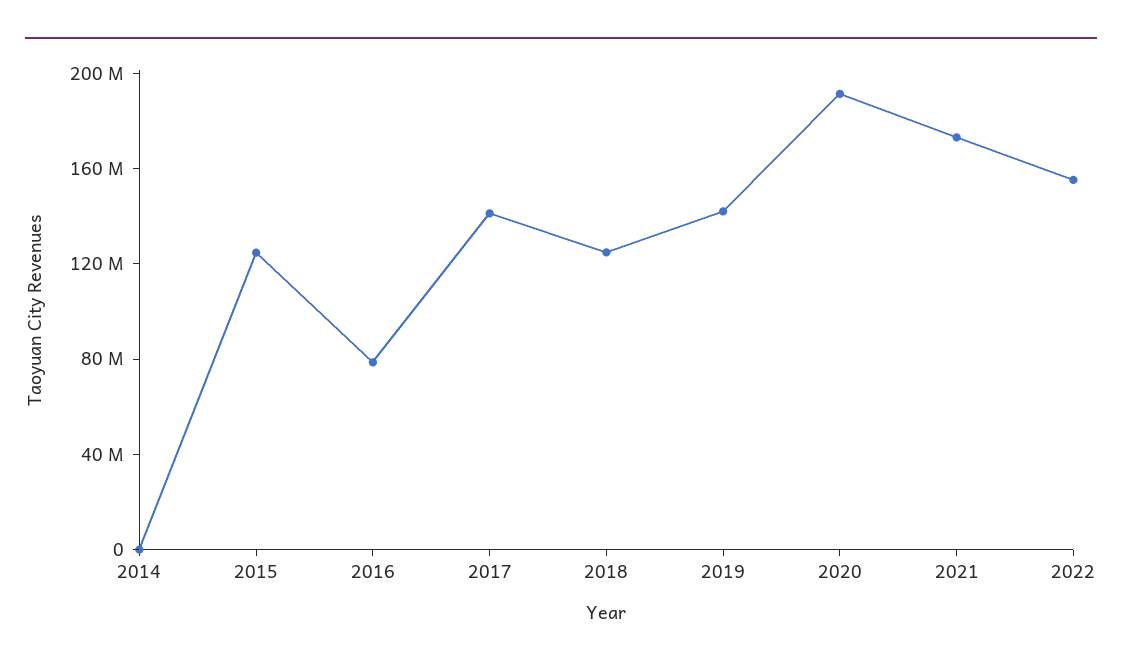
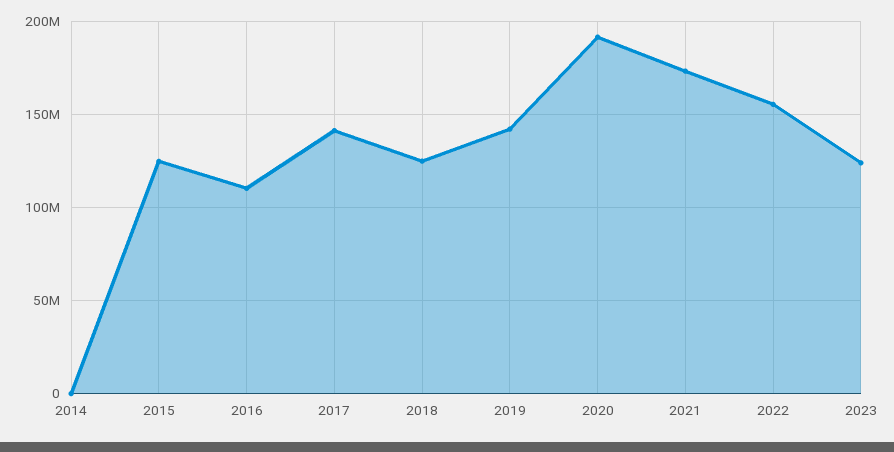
2016: 80000000 -> 110000000
2023: none -> 125000000

